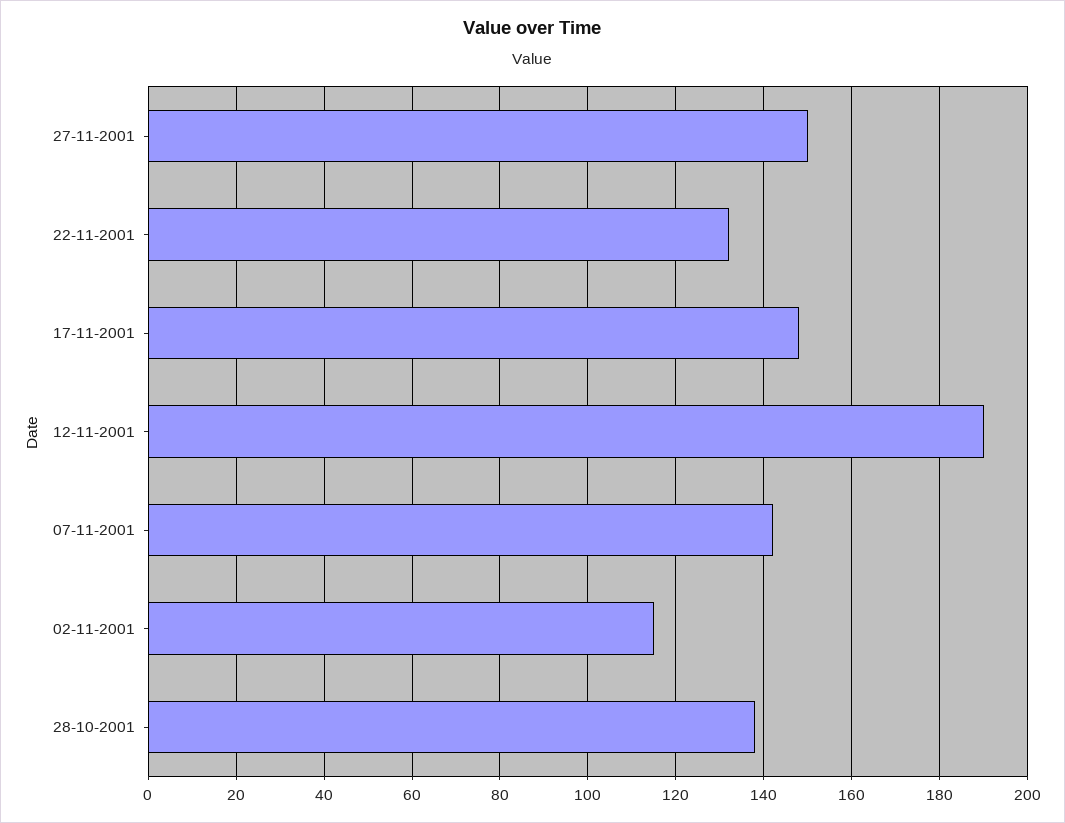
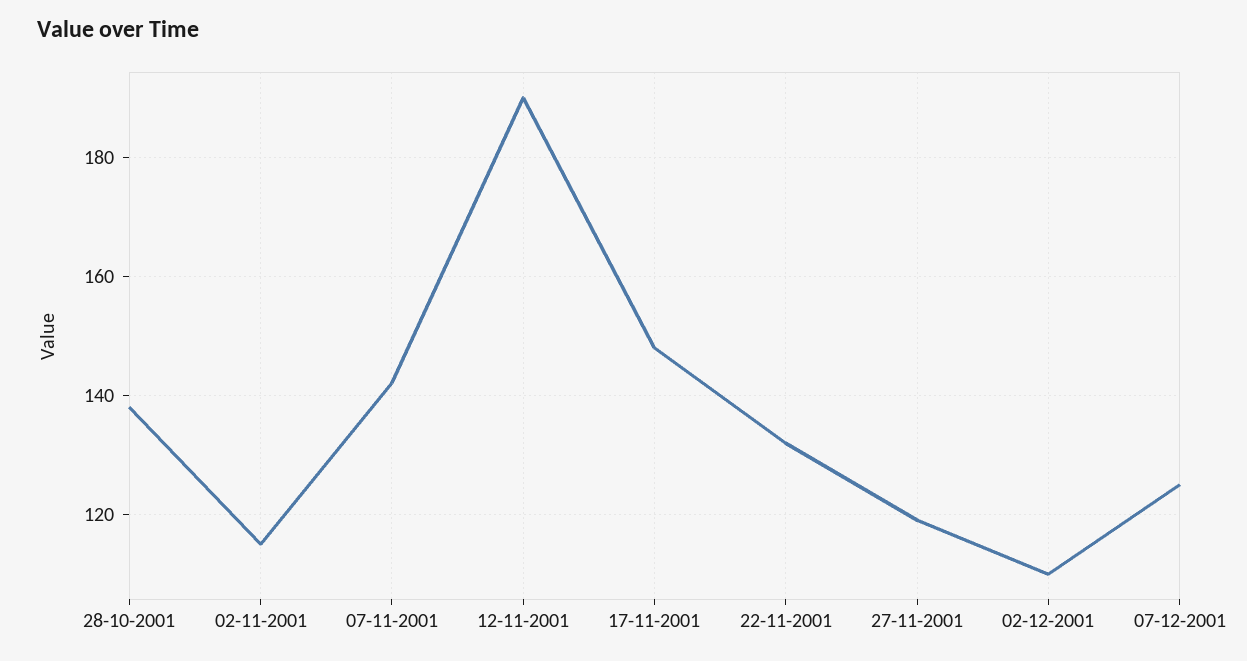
27-11-2001: 150 -> 120
02-12-2001: none -> 110
07-12-2001: none -> 125

